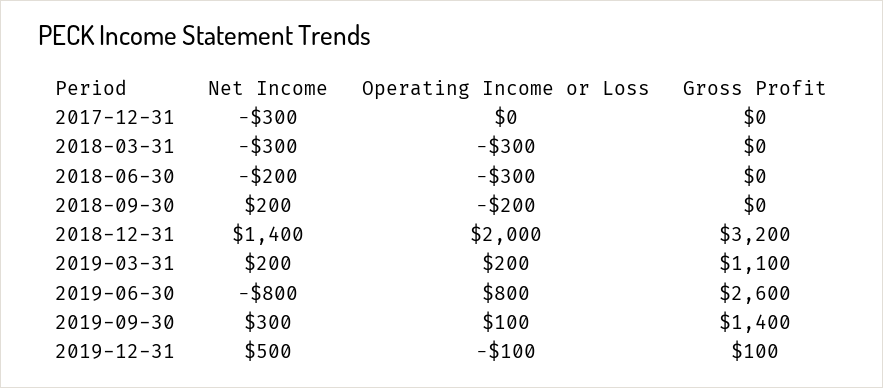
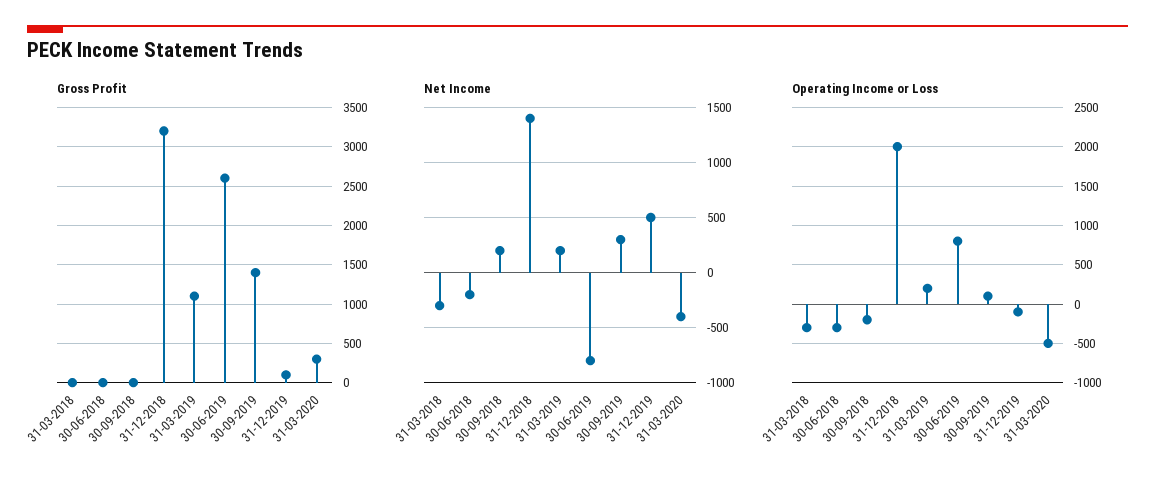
Net Income, 2017-12-31: -300 -> none
Operating Income or Loss, 2017-12-31: 0 -> none
Gross Profit, 2017-12-31: 0 -> none
Gross Profit, 31-03-2020: none -> 300
Net Income, 31-03-2020: none -> -400
Operating Income or Loss, 31-03-2020: none -> -500

